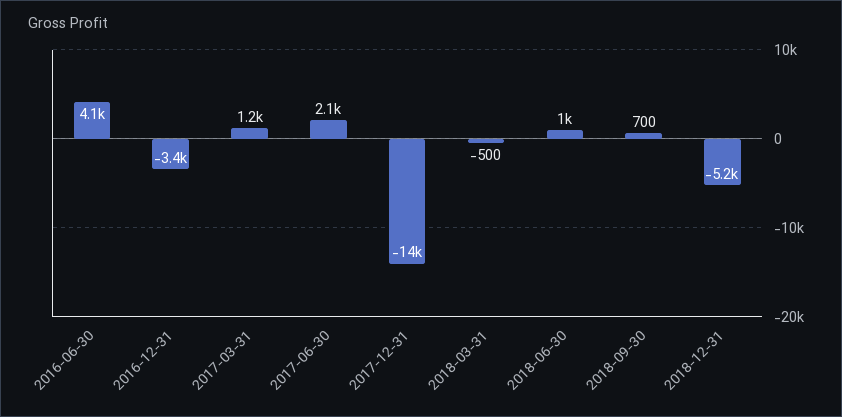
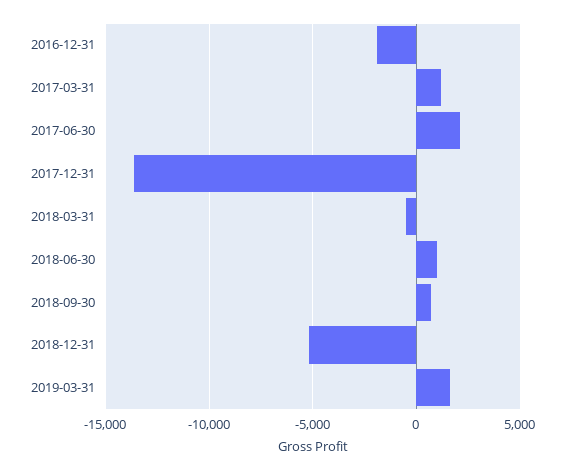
2016-06-30: 4100 -> none
2016-12-31: -3400 -> -2000
2019-03-31: none -> 1500

